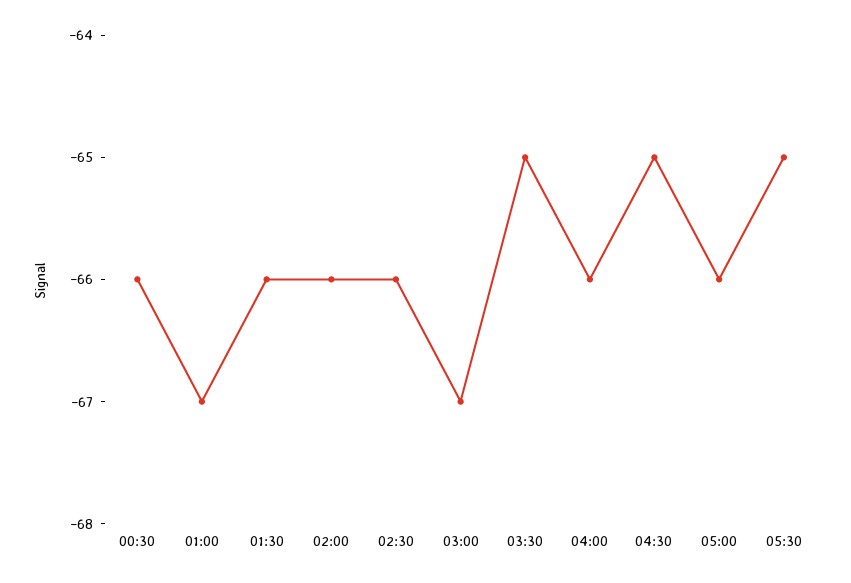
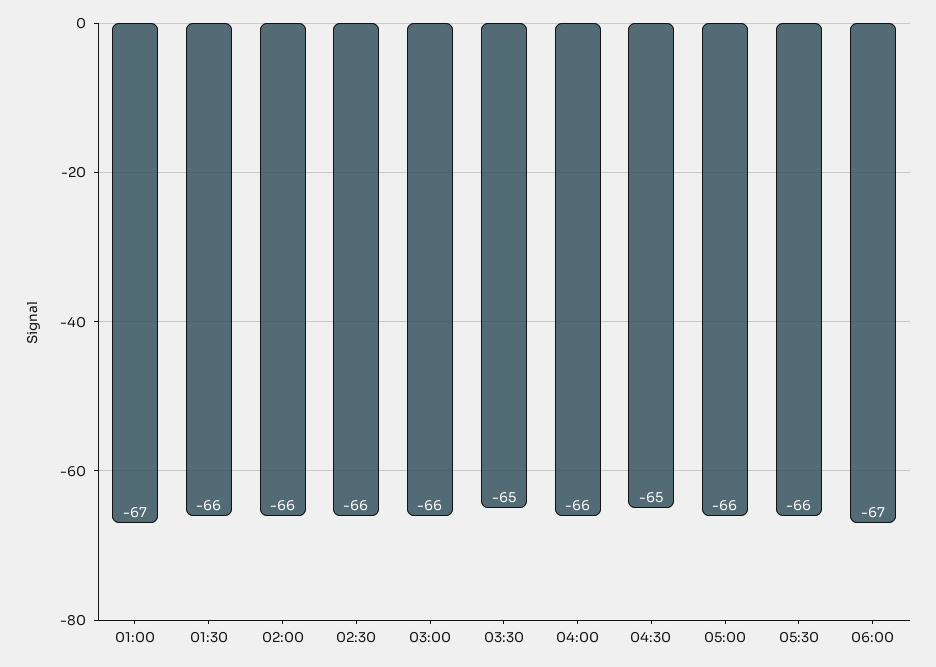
00:30: -66 -> none
03:00: -67 -> -66
05:30: -65 -> -66
06:00: none -> -67

